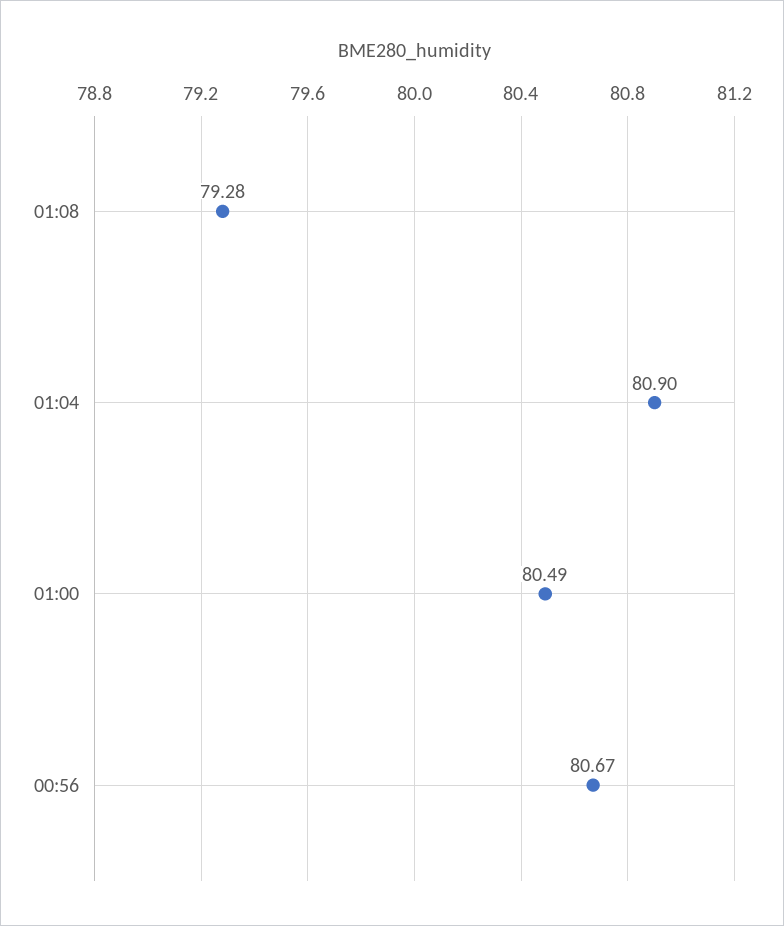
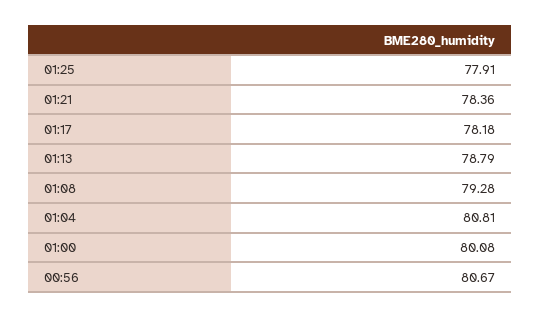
01:04: 80.9 -> 80.81
01:00: 80.49 -> 80.08
01:25: none -> 77.91
01:21: none -> 78.36
01:17: none -> 78.18
01:13: none -> 78.79

